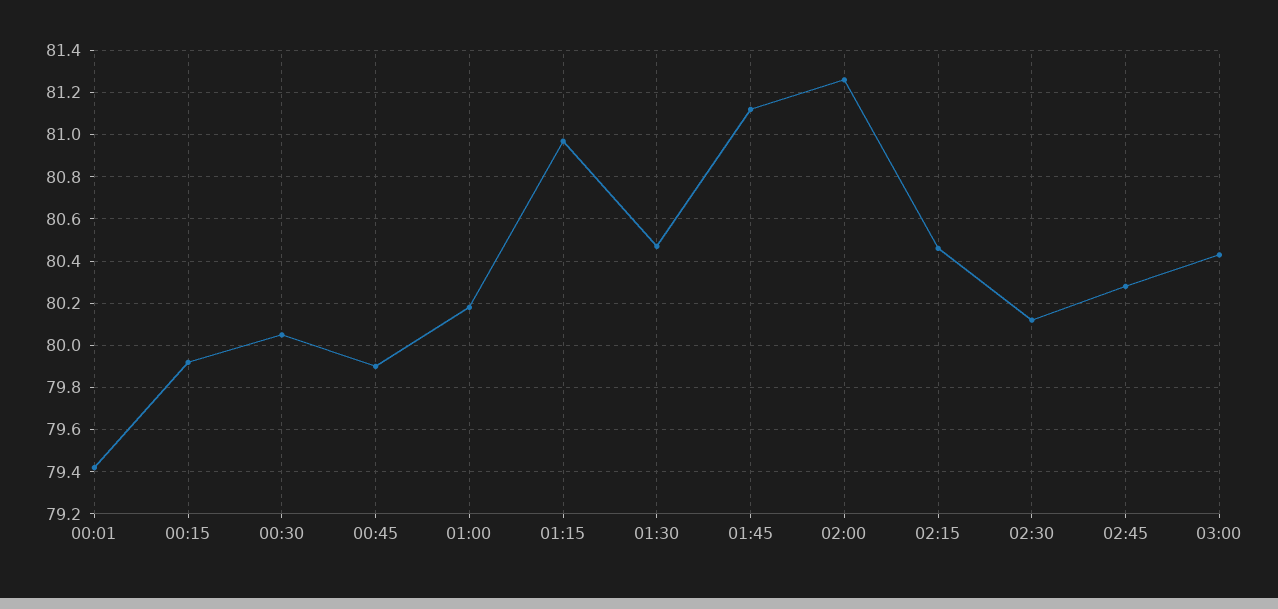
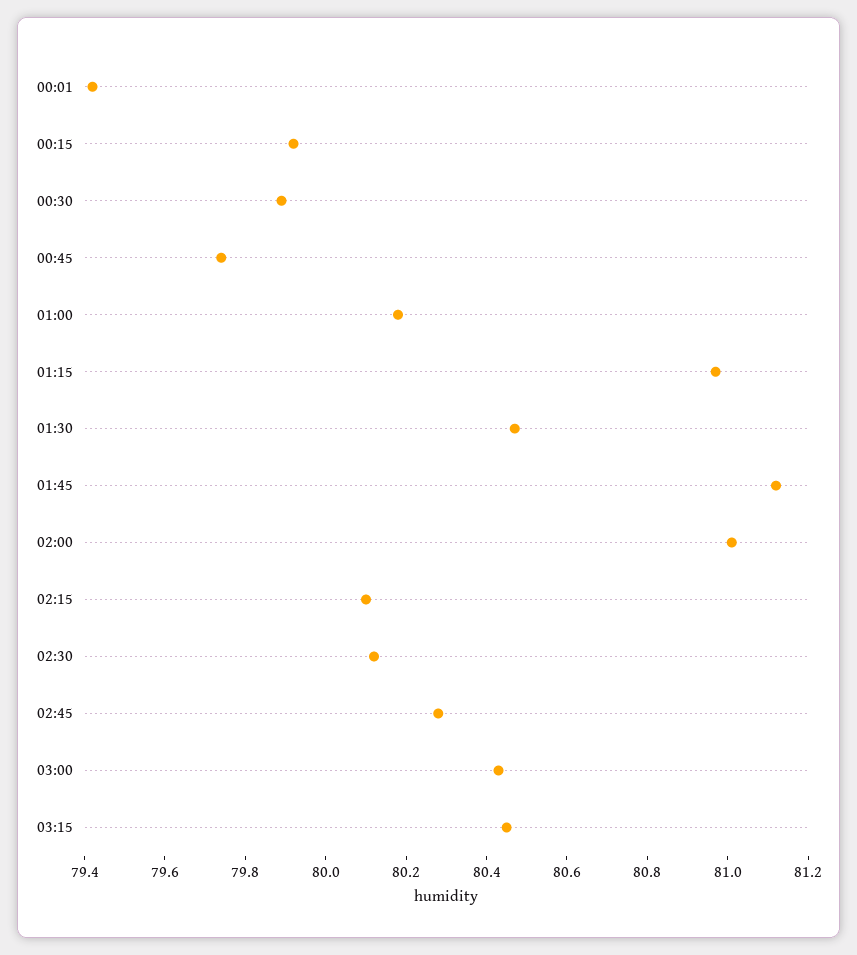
00:30: 80.05 -> 79.9
00:45: 79.9 -> 79.75
02:00: 81.25 -> 81
02:15: 80.45 -> 80.1
03:15: none -> 80.45

